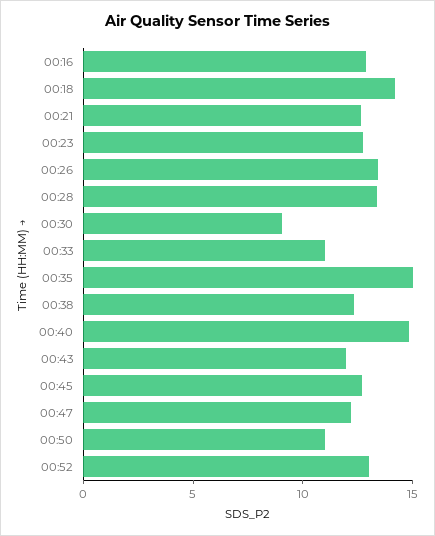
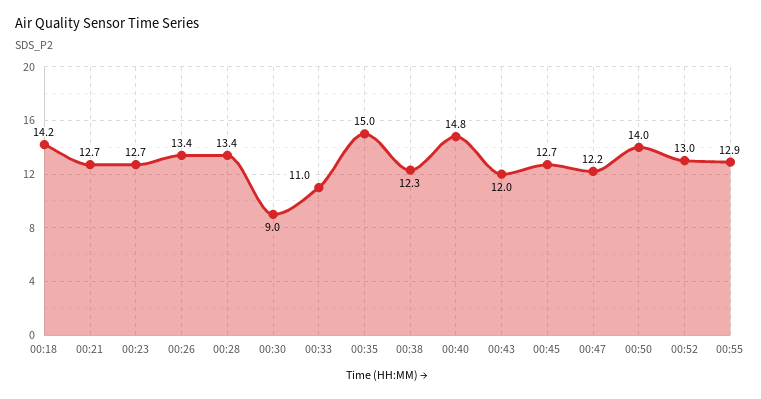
00:16: 13 -> none
00:50: 11 -> 14
00:55: none -> 12.9

